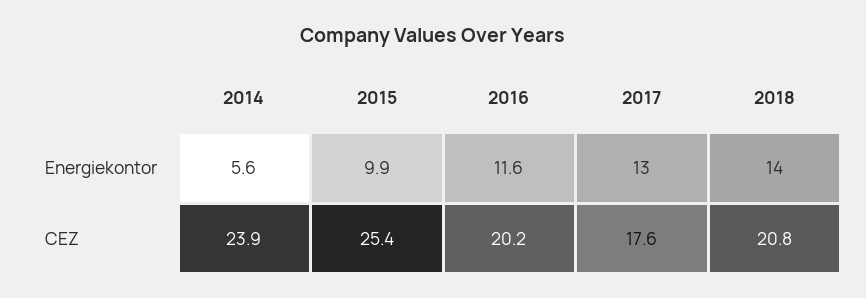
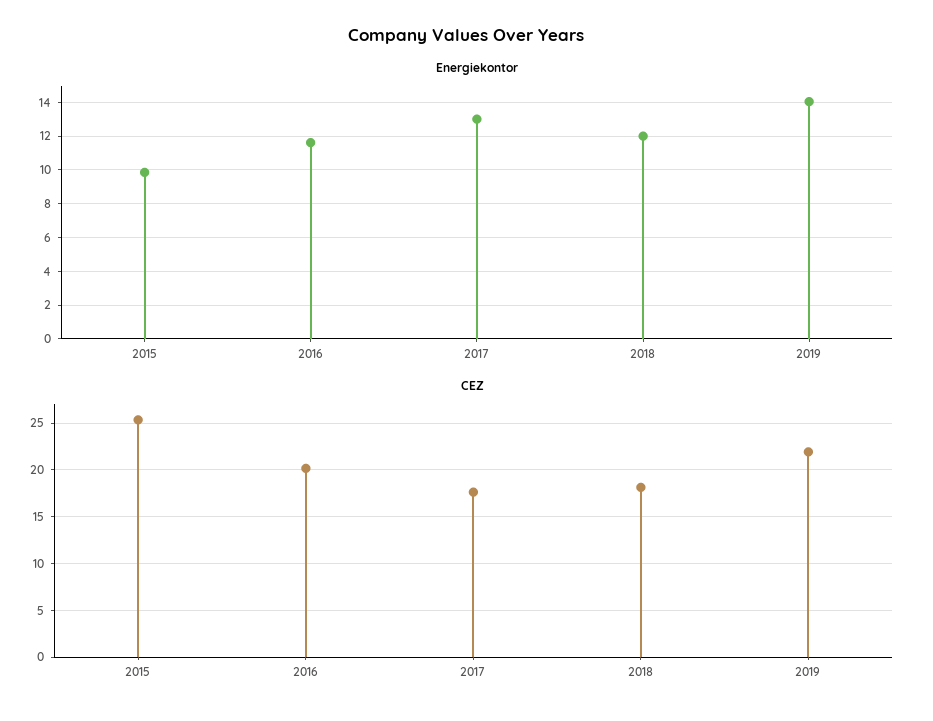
Energiekontor, 2014: 5.6 -> none
Energiekontor, 2018: 14 -> 12
CEZ, 2014: 23.9 -> none
CEZ, 2018: 20.8 -> 18
Energiekontor, 2019: none -> 14
CEZ, 2019: none -> 22

